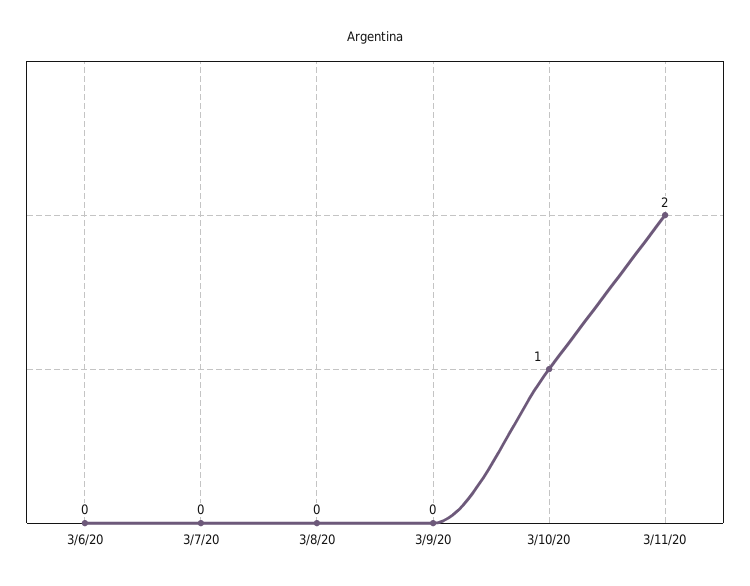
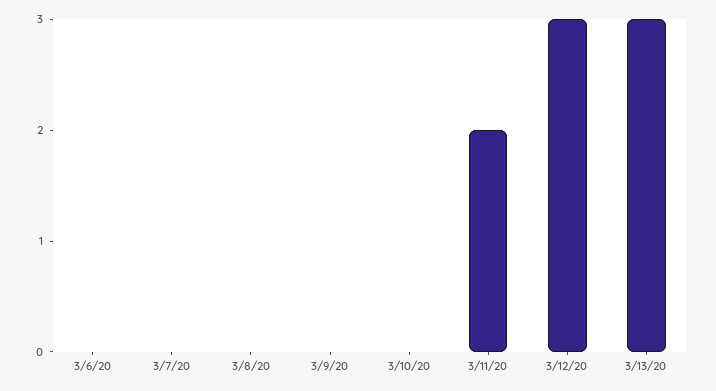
3/10/20: 1 -> 0
3/12/20: none -> 3
3/13/20: none -> 3

